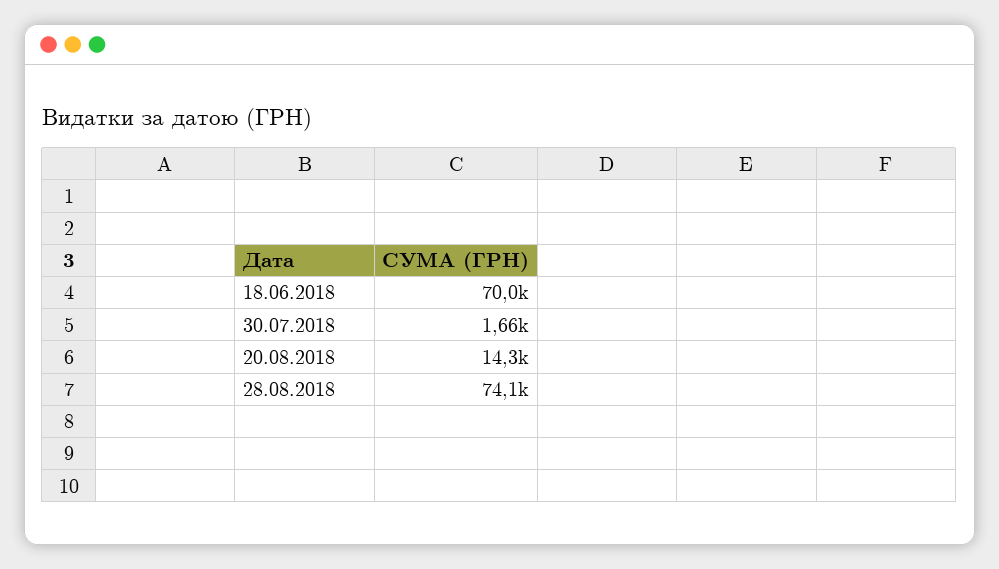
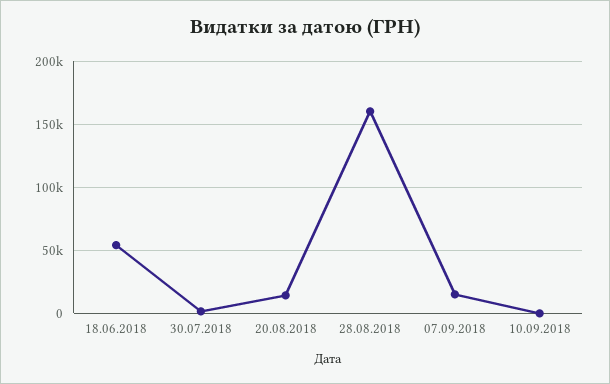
18.06.2018: 70000 -> 55000
28.08.2018: 74100 -> 160000
07.09.2018: none -> 15000
10.09.2018: none -> 0

